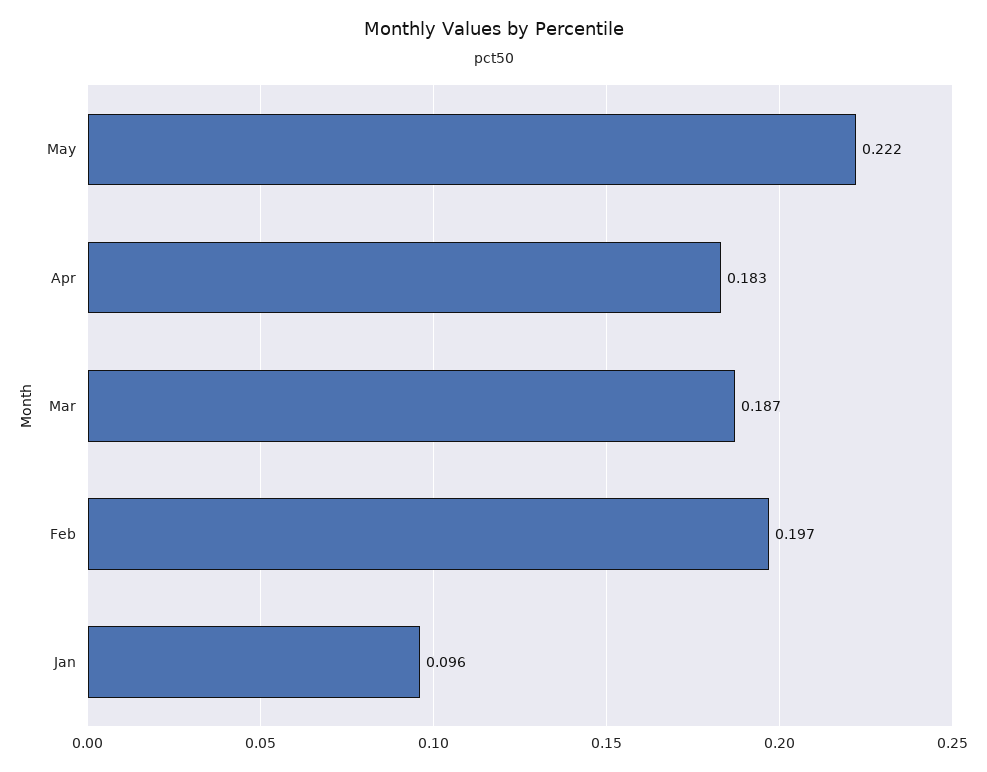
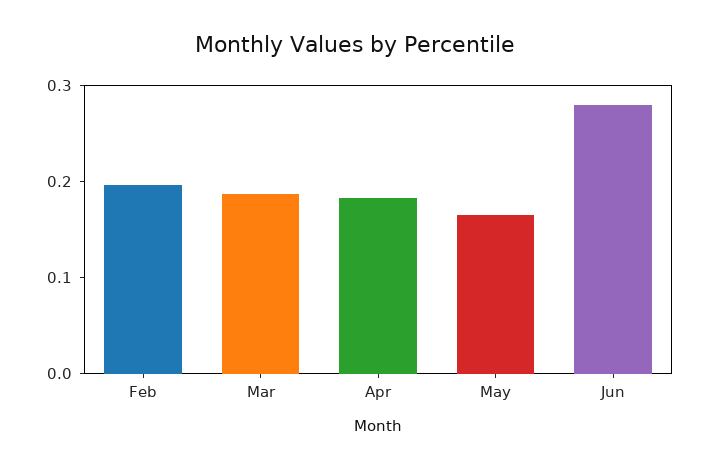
May: 0.222 -> 0.16
Jan: 0.096 -> none
Jun: none -> 0.28

